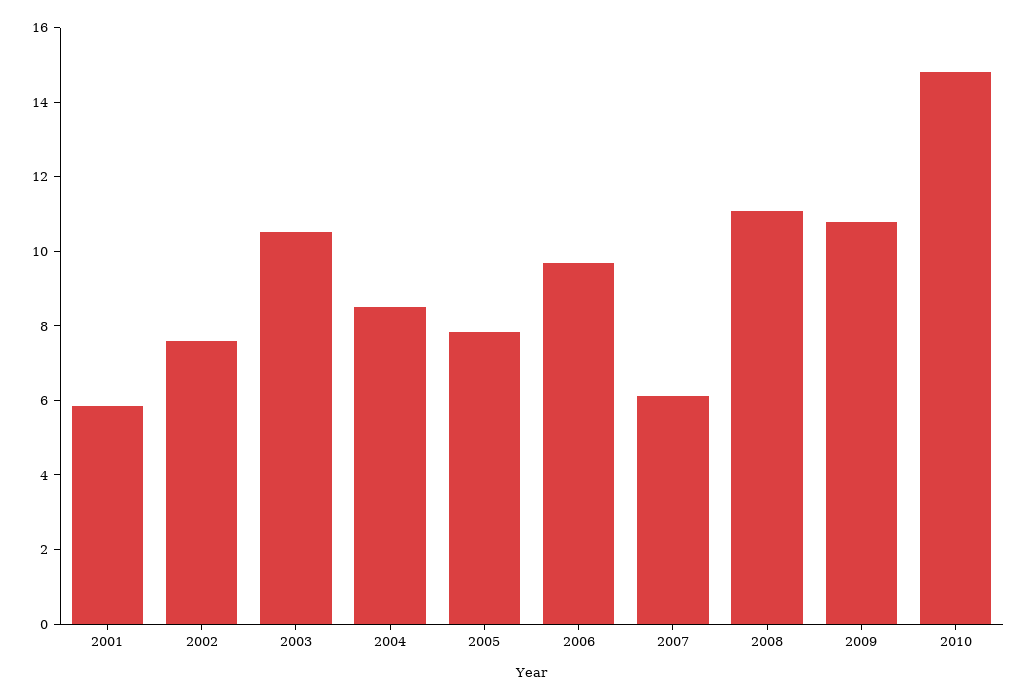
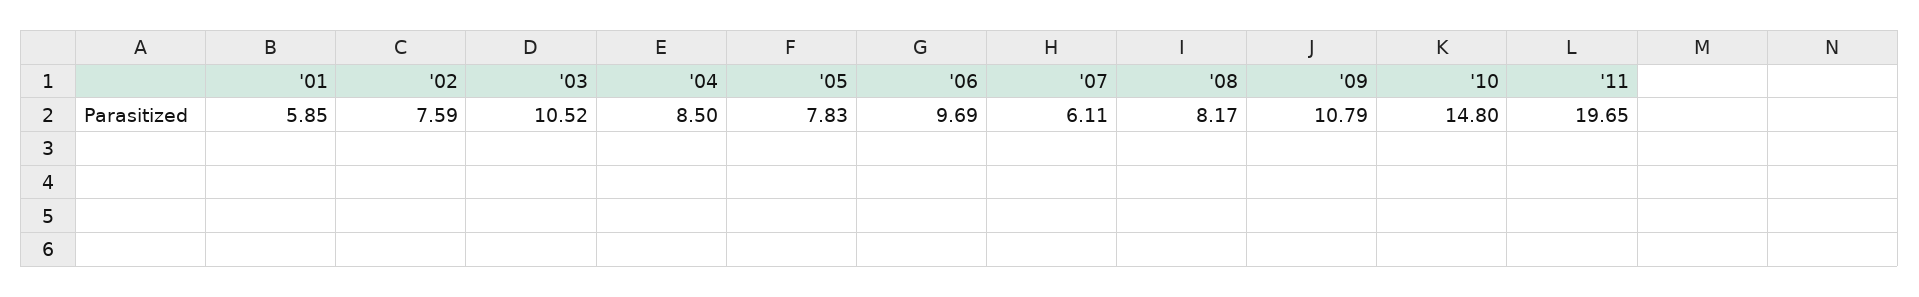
2008: 11 -> 8.17
'11: none -> 19.65

